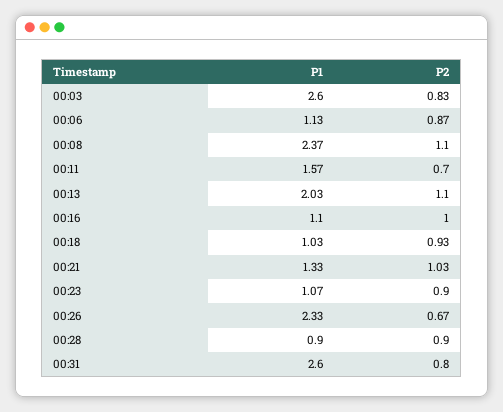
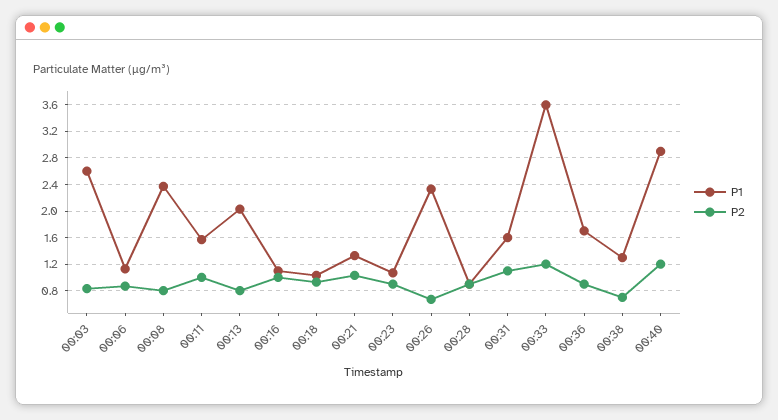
P2, 00:08: 1.1 -> 0.8
P2, 00:11: 0.7 -> 1
P2, 00:13: 1.1 -> 0.8
P1, 00:31: 2.6 -> 1.6
P2, 00:31: 0.8 -> 1.1
P1, 00:33: none -> 3.6
P2, 00:33: none -> 1.2
P1, 00:36: none -> 1.7
P2, 00:36: none -> 0.9
P1, 00:38: none -> 1.3
P2, 00:38: none -> 0.7
P1, 00:40: none -> 2.9
P2, 00:40: none -> 1.2

